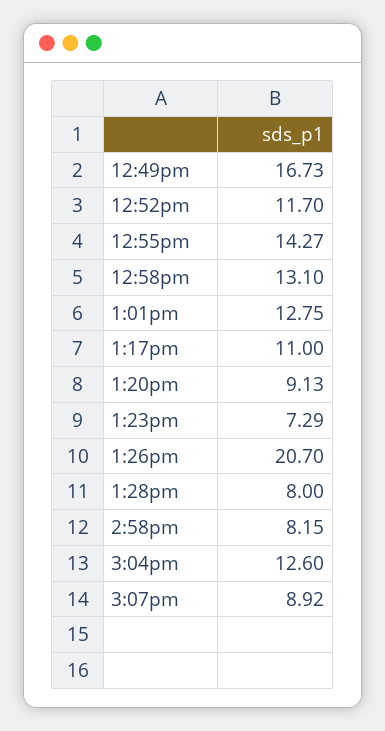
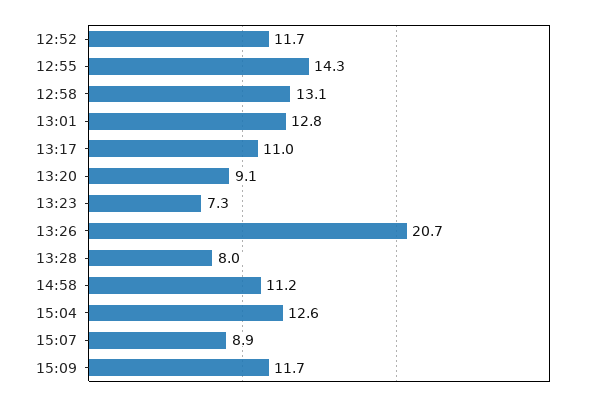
12:49pm: 16.73 -> none
2:58pm: 8.15 -> 11.2
15:09: none -> 11.7

